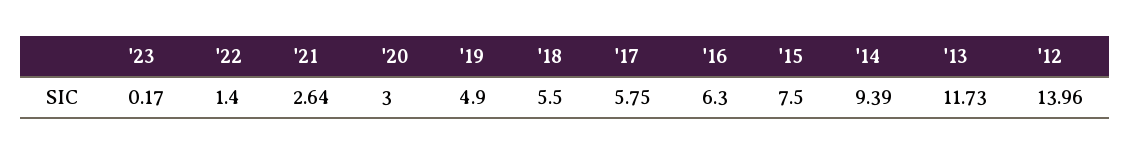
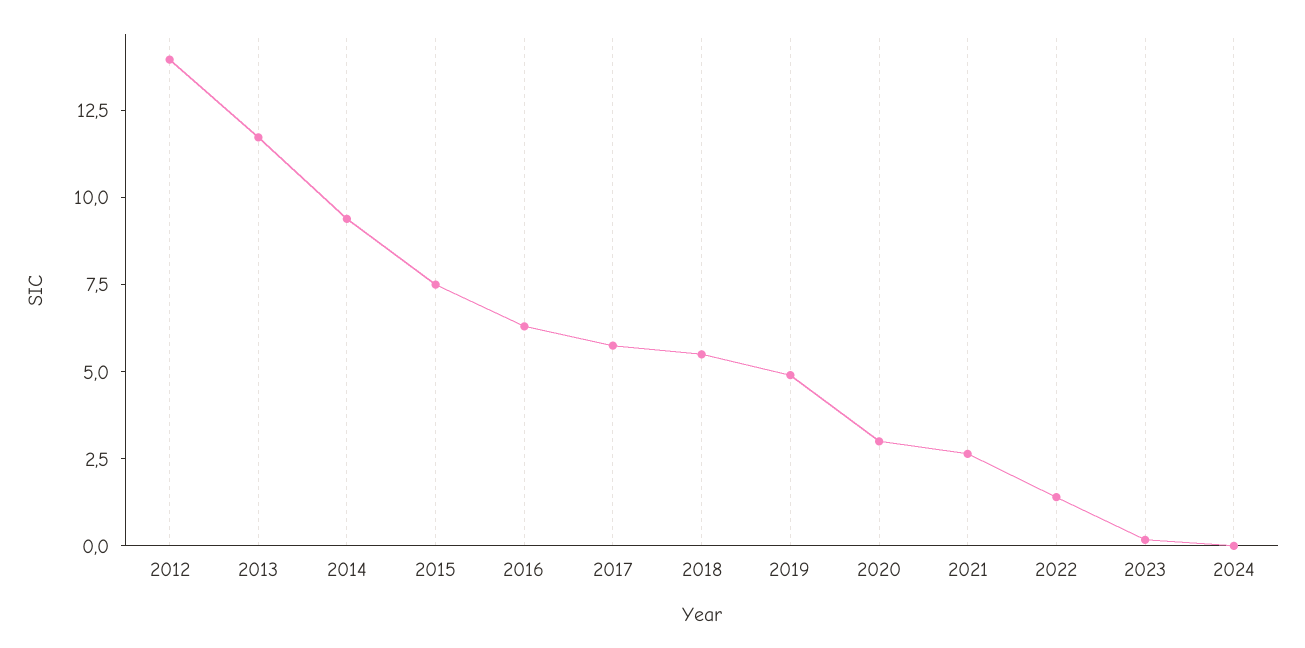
2024: none -> 0

